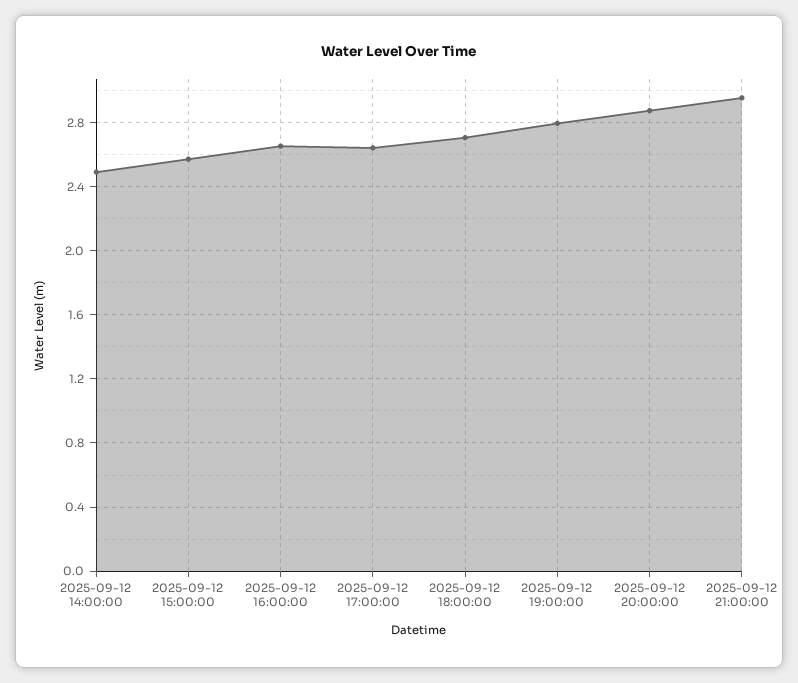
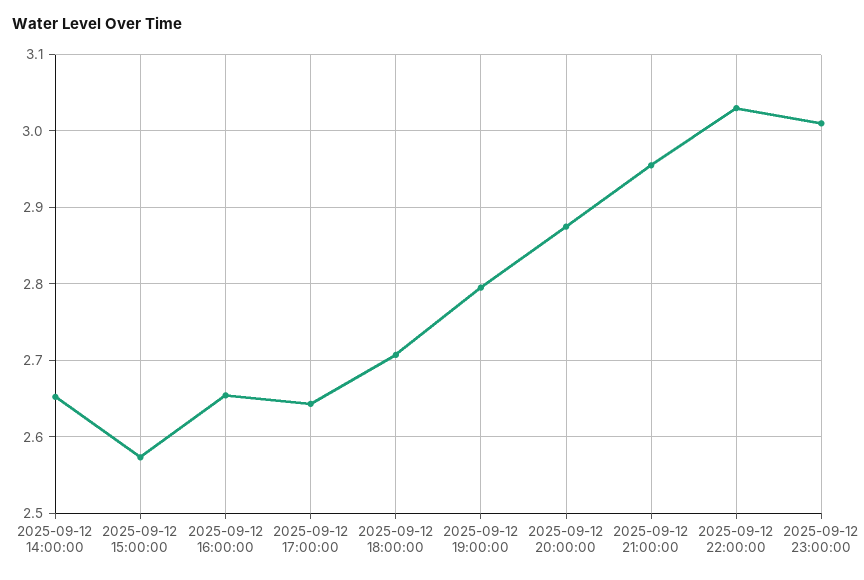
2025-09-12 14:00:00: 2.5 -> 2.65
2025-09-12 22:00:00: none -> 3.03
2025-09-12 23:00:00: none -> 3.01

